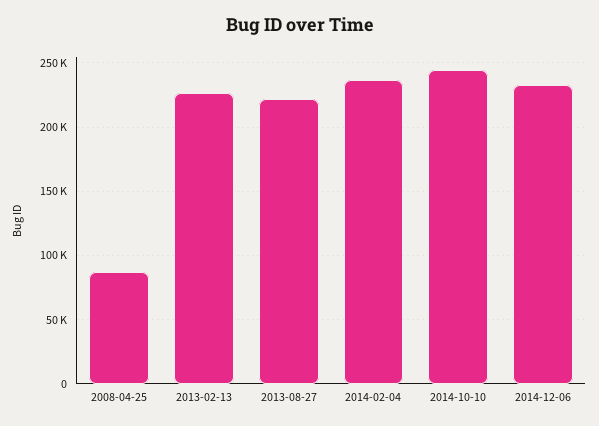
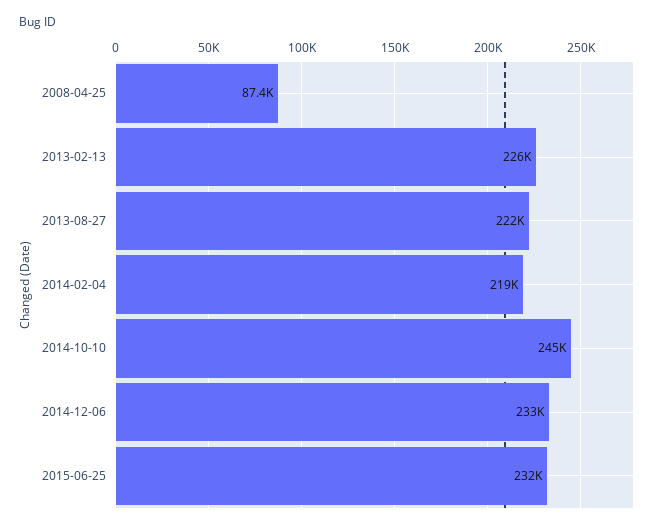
2014-02-04: 235000 -> 219000
2015-06-25: none -> 232000

